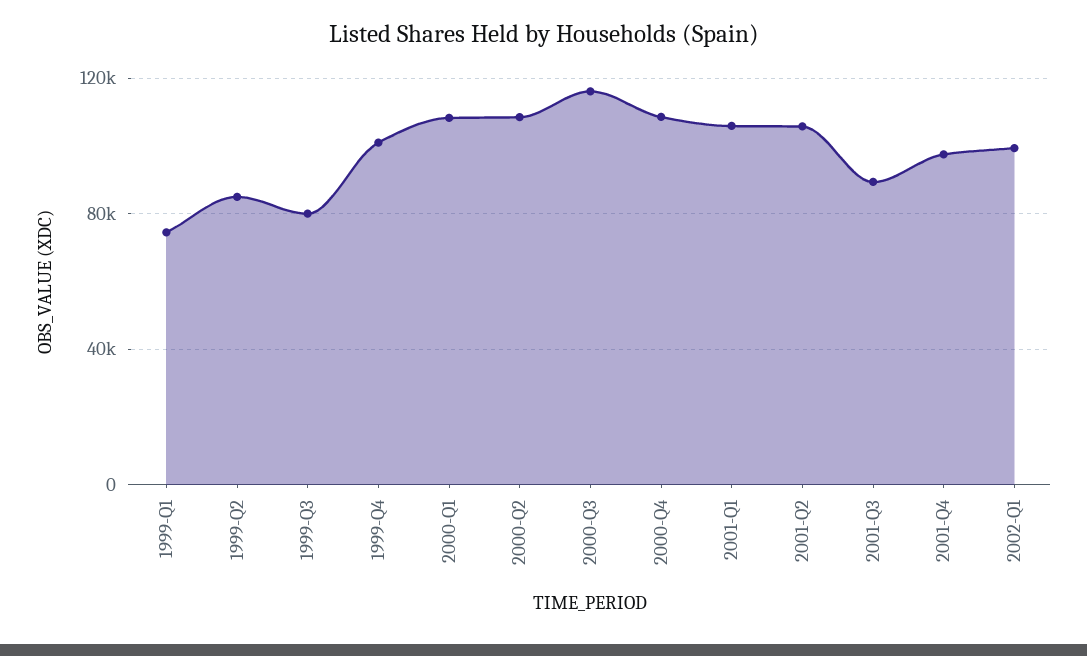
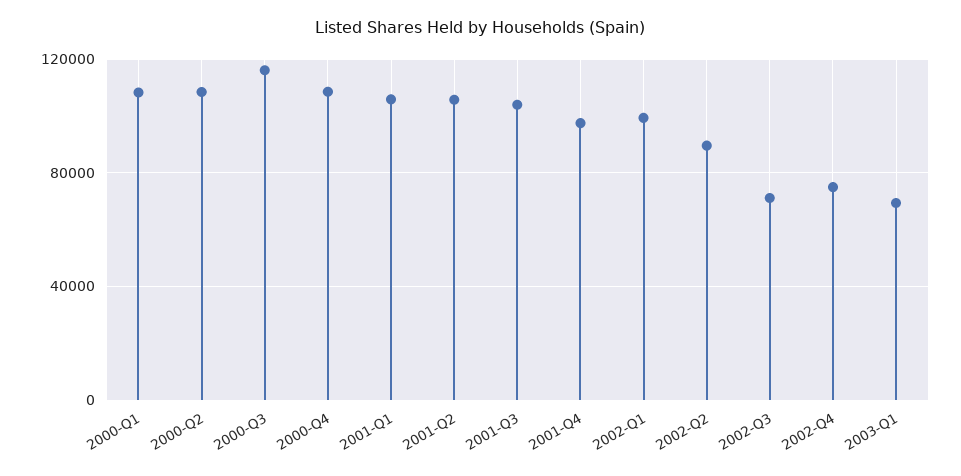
1999-Q1: 75000 -> none
1999-Q2: 85000 -> none
1999-Q3: 80000 -> none
1999-Q4: 100000 -> none
2001-Q3: 90000 -> 105000
2002-Q2: none -> 90000
2002-Q3: none -> 70000
2002-Q4: none -> 75000
2003-Q1: none -> 70000

